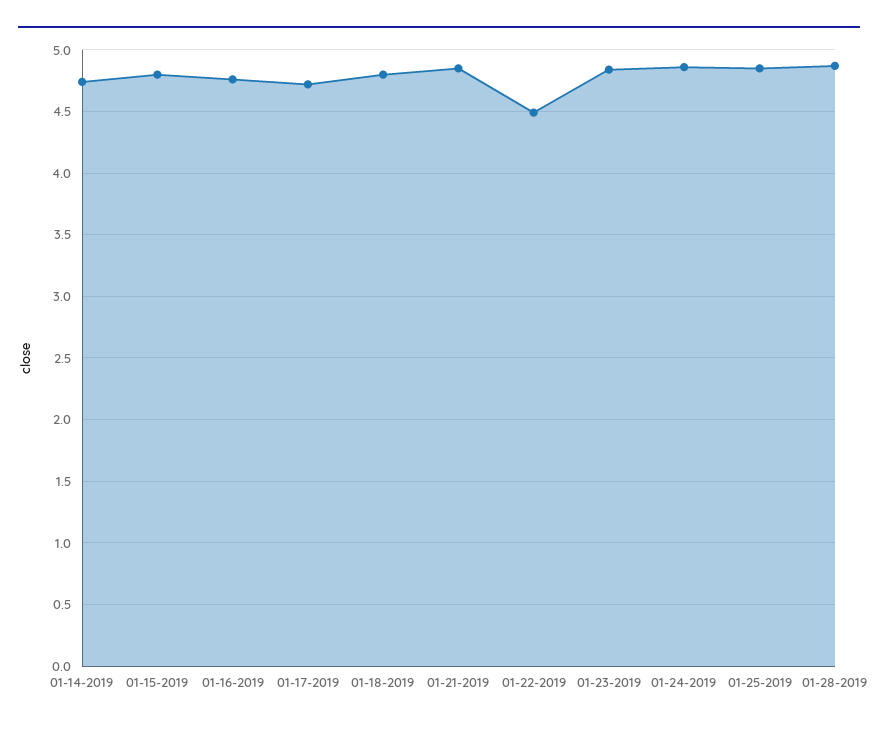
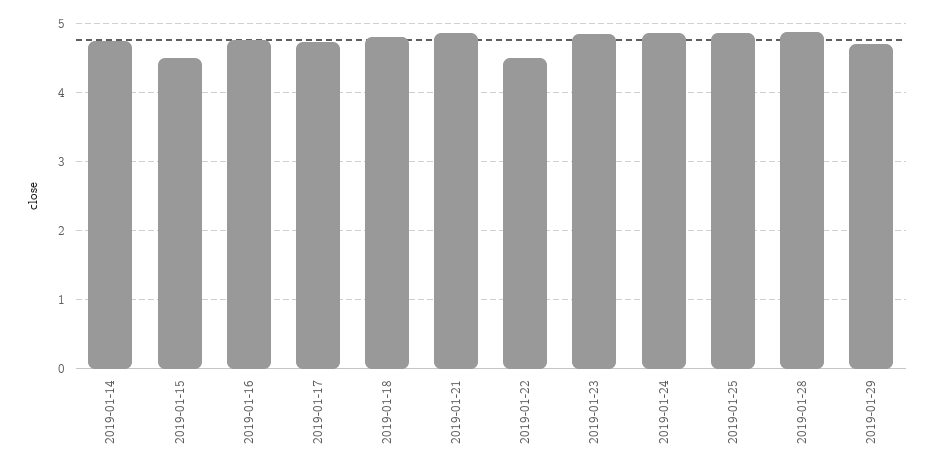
01-15-2019: 4.8 -> 4.5
2019-01-29: none -> 4.7

